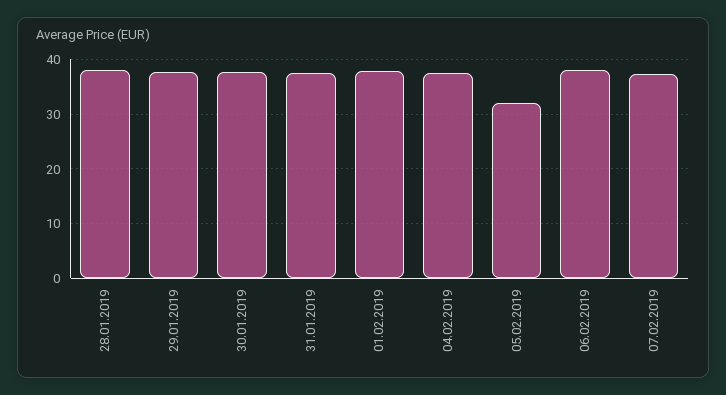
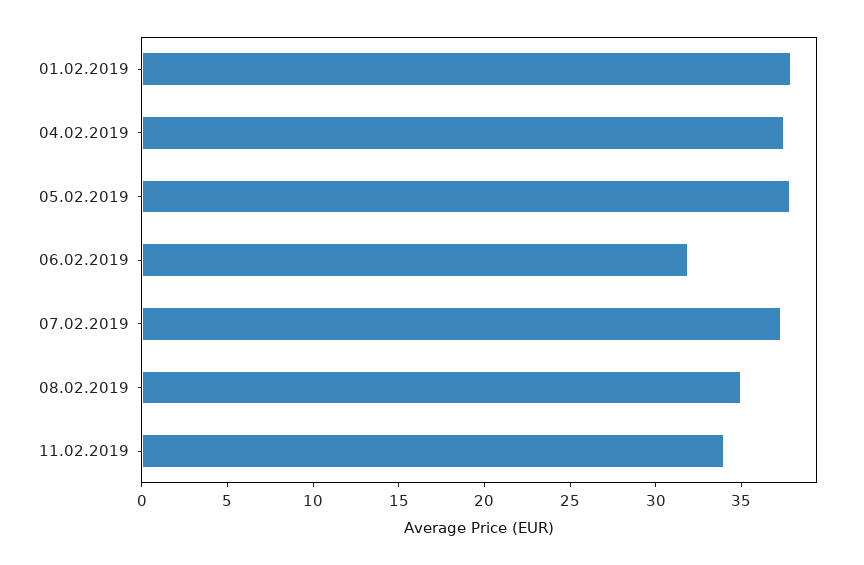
28.01.2019: 38 -> none
29.01.2019: 38 -> none
30.01.2019: 38 -> none
31.01.2019: 38 -> none
05.02.2019: 32 -> 38
06.02.2019: 38 -> 32
08.02.2019: none -> 35
11.02.2019: none -> 34

